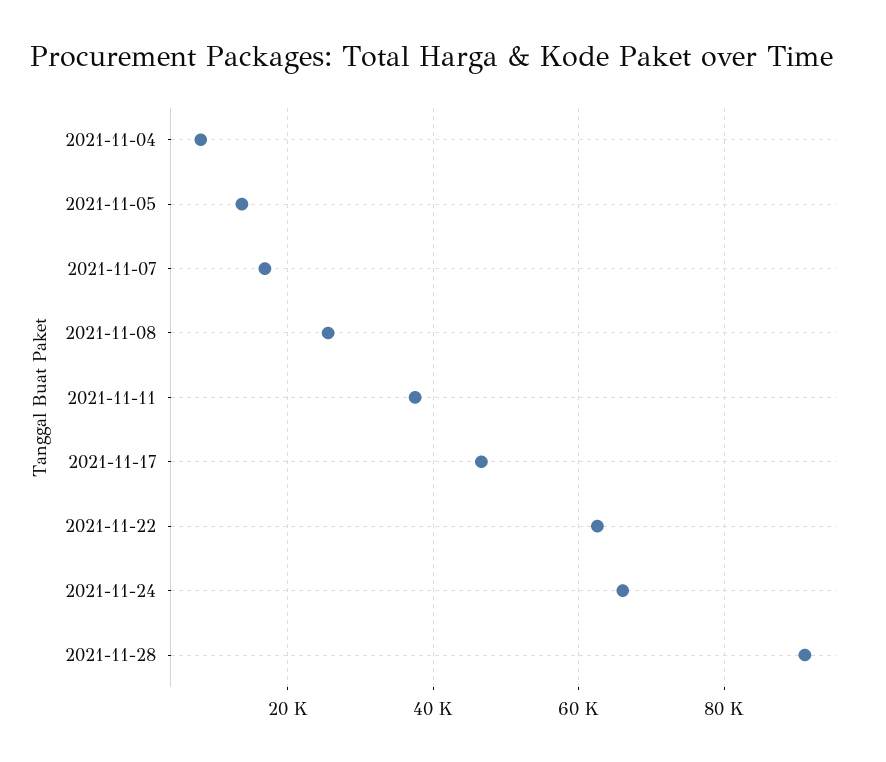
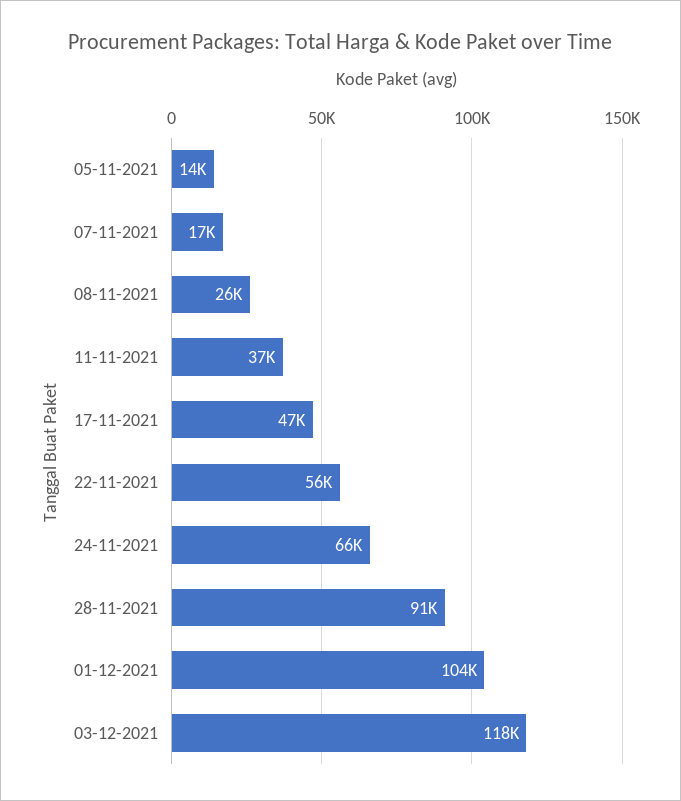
2021-11-04: 8000 -> none
2021-11-22: 62000 -> 56000
01-12-2021: none -> 104000
03-12-2021: none -> 118000

